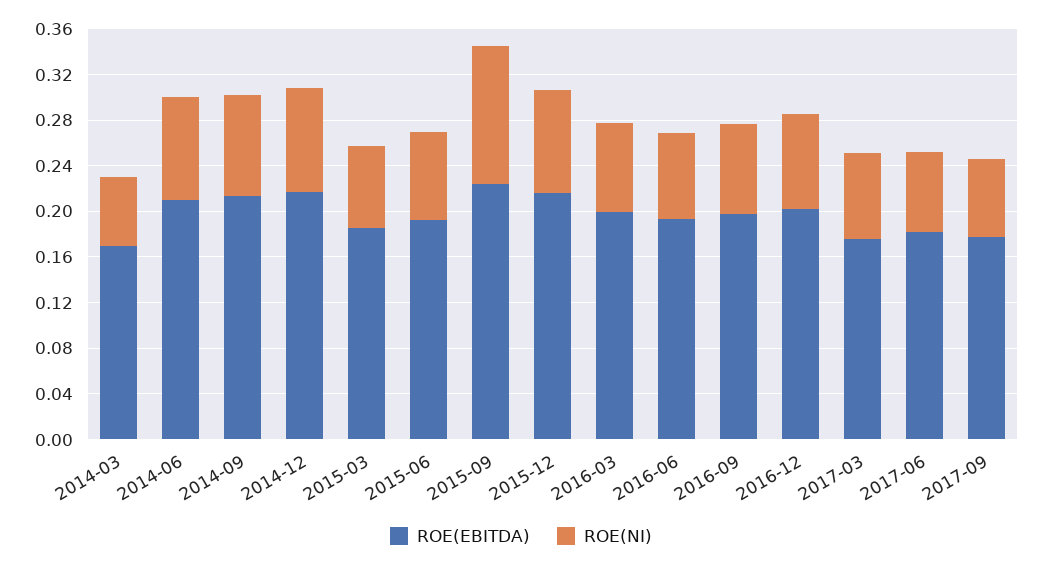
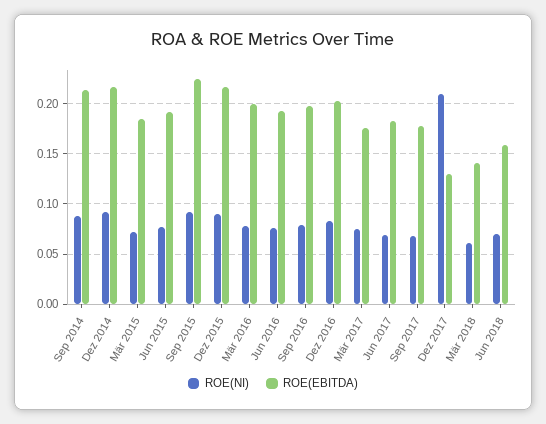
ROE(EBITDA), 2014-03: 0.17 -> none
ROE(NI), 2014-03: 0.06 -> none
ROE(EBITDA), 2014-06: 0.21 -> none
ROE(NI), 2014-06: 0.09 -> none
ROE(NI), 2015-09: 0.12 -> 0.09
ROE(NI), Dez 2017: none -> 0.21
ROE(EBITDA), Dez 2017: none -> 0.13
ROE(NI), Mär 2018: none -> 0.06
ROE(EBITDA), Mär 2018: none -> 0.14
ROE(NI), Jun 2018: none -> 0.07
ROE(EBITDA), Jun 2018: none -> 0.16

